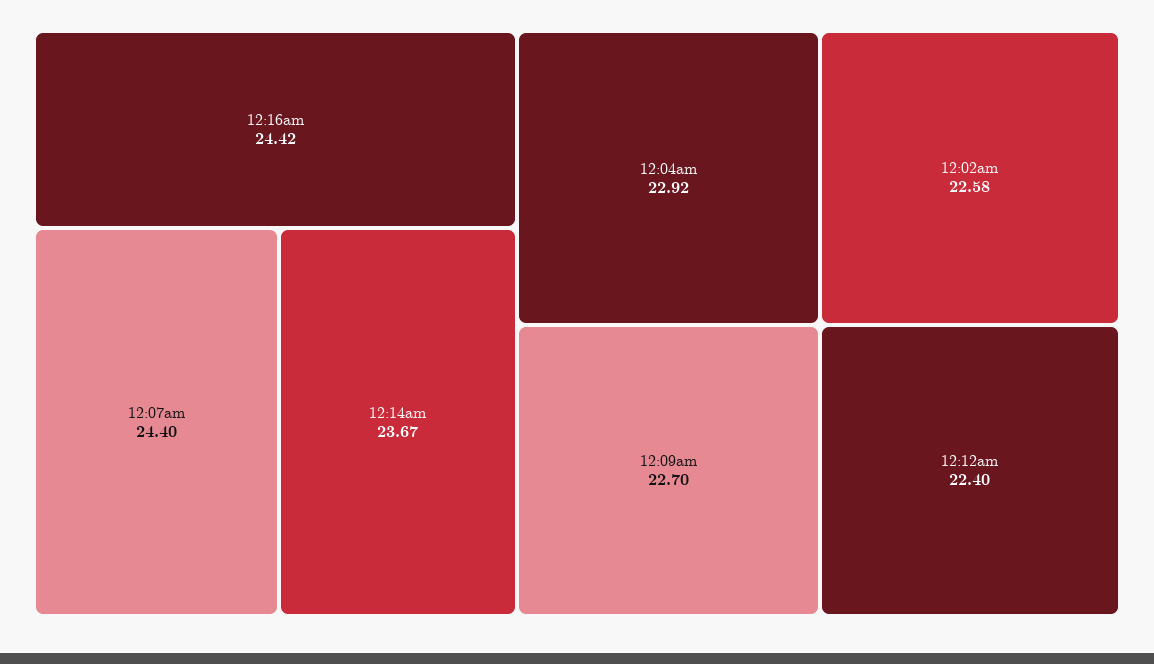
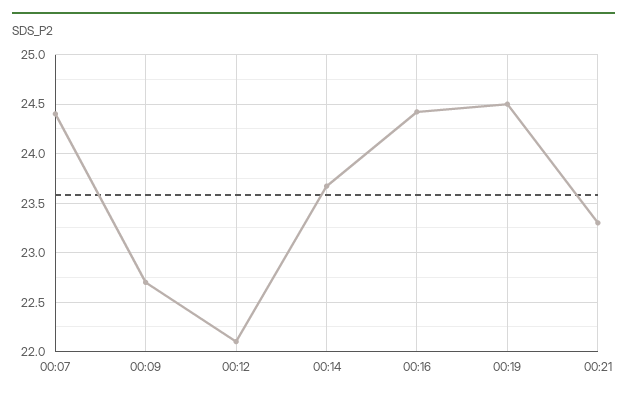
12:04am: 22.92 -> none
12:02am: 22.58 -> none
12:12am: 22.4 -> 22.1
00:19: none -> 24.5
00:21: none -> 23.3

